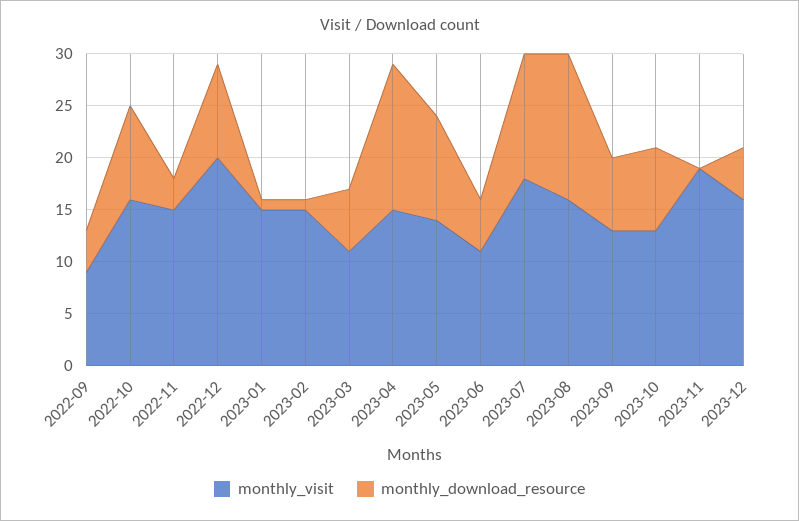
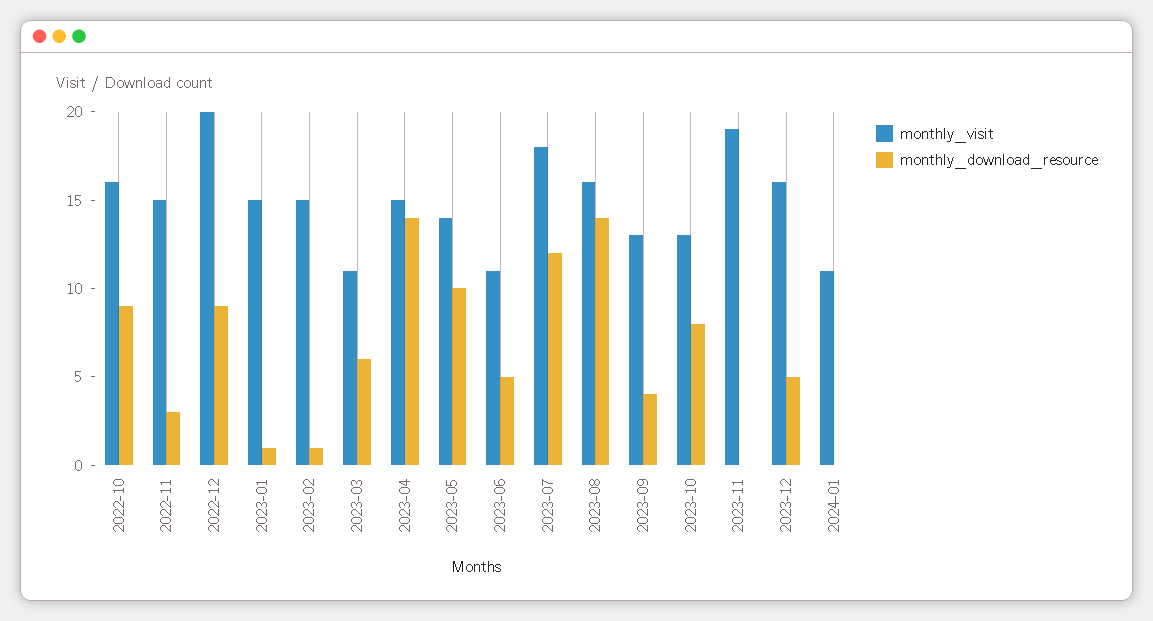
monthly_visit, 2022-09: 9 -> none
monthly_download_resource, 2022-09: 4 -> none
monthly_download_resource, 2023-09: 7 -> 4
monthly_visit, 2024-01: none -> 11
monthly_download_resource, 2024-01: none -> 0

